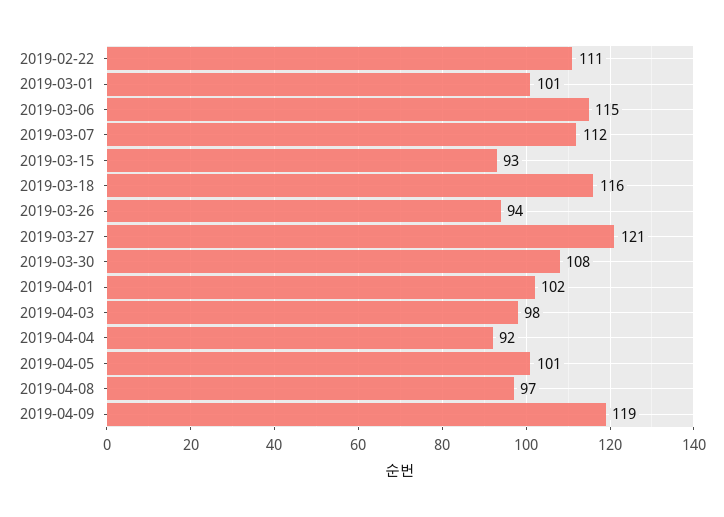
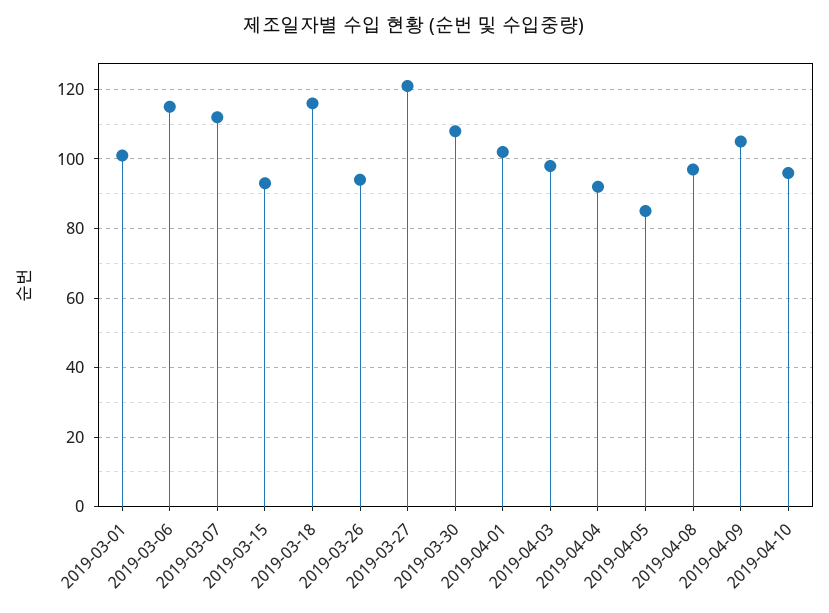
2019-02-22: 111 -> none
2019-04-05: 101 -> 85
2019-04-09: 119 -> 105
2019-04-10: none -> 95

